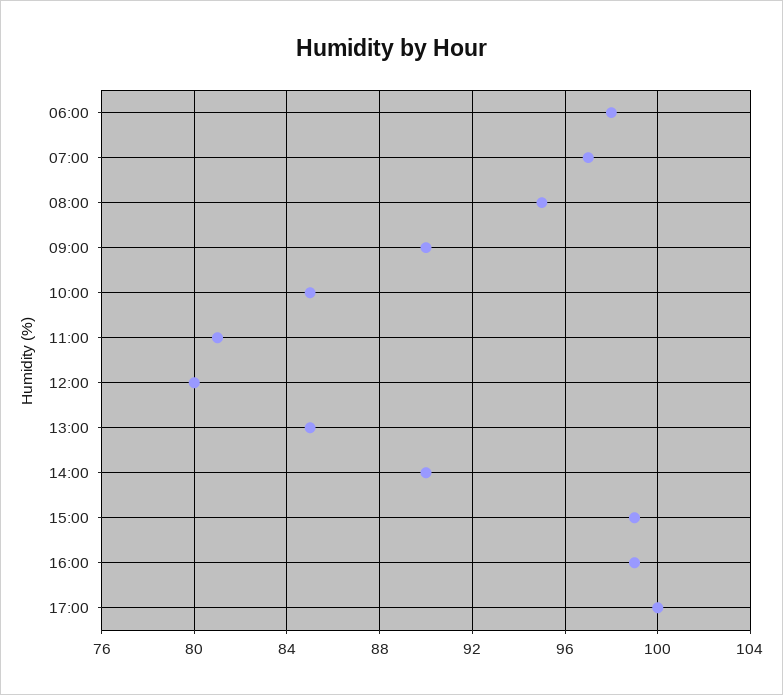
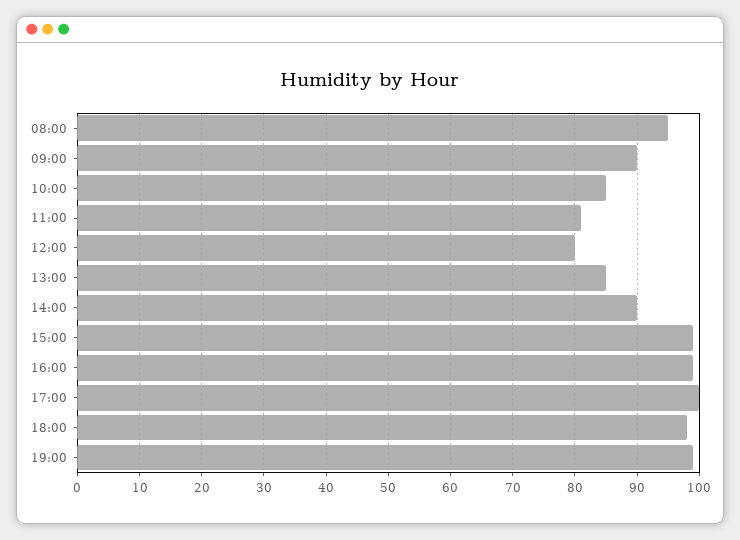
06:00: 98 -> none
07:00: 97 -> none
18:00: none -> 98
19:00: none -> 99

